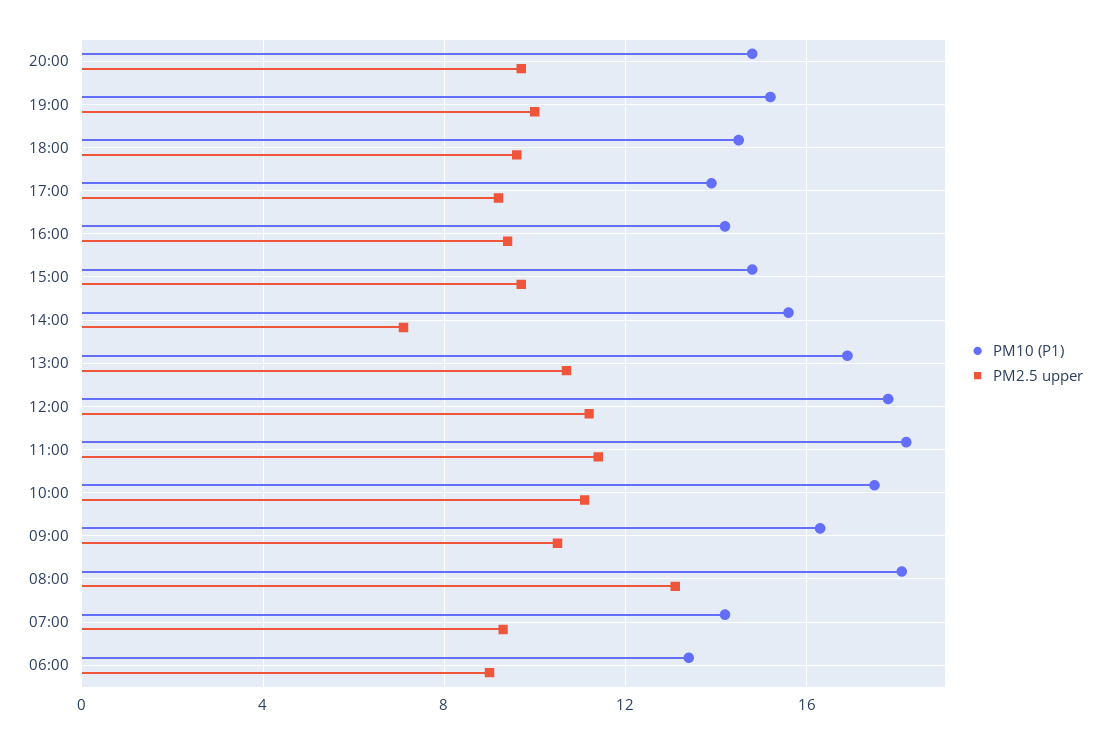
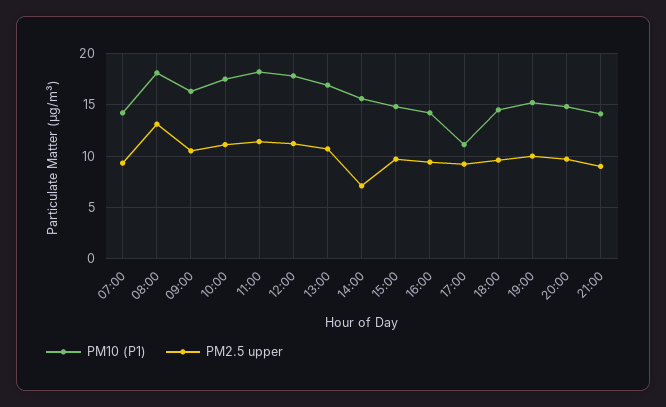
PM10 (P1), 17:00: 14 -> 11
PM10 (P1), 06:00: 13.5 -> none
PM2.5 upper, 06:00: 9 -> none
PM10 (P1), 21:00: none -> 14
PM2.5 upper, 21:00: none -> 9

